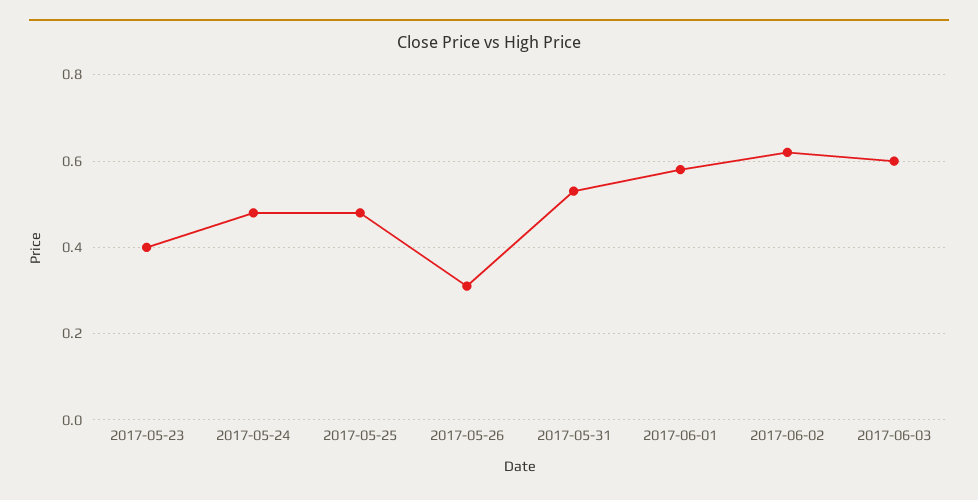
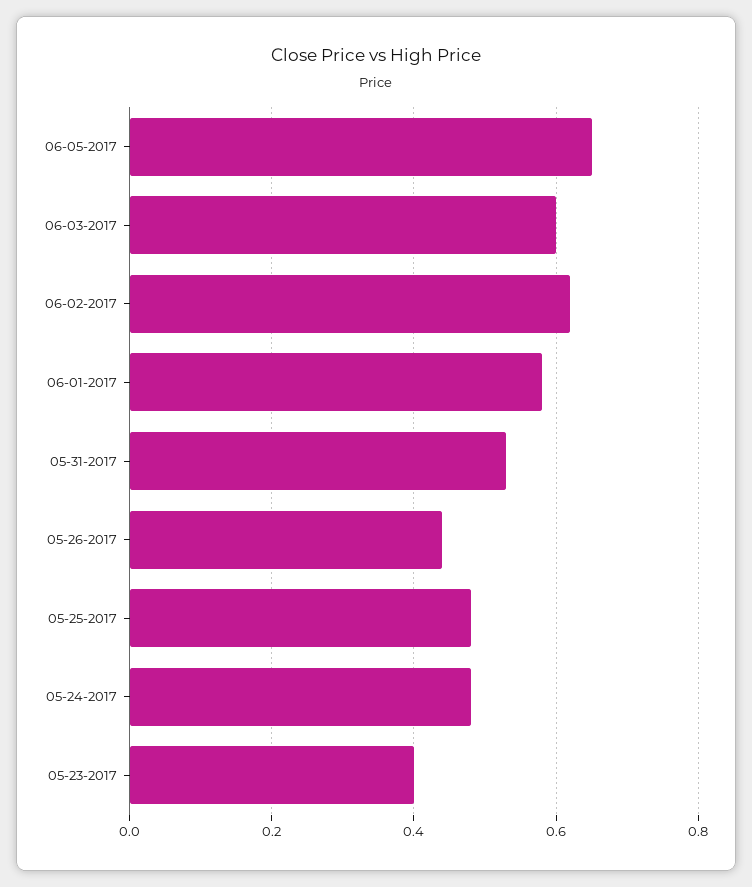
2017-05-26: 0.3 -> 0.45
06-05-2017: none -> 0.65

